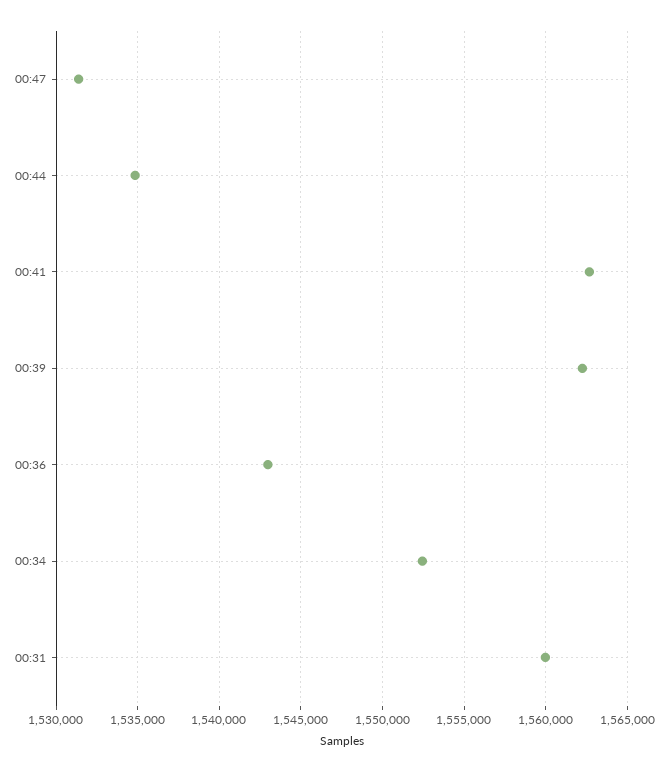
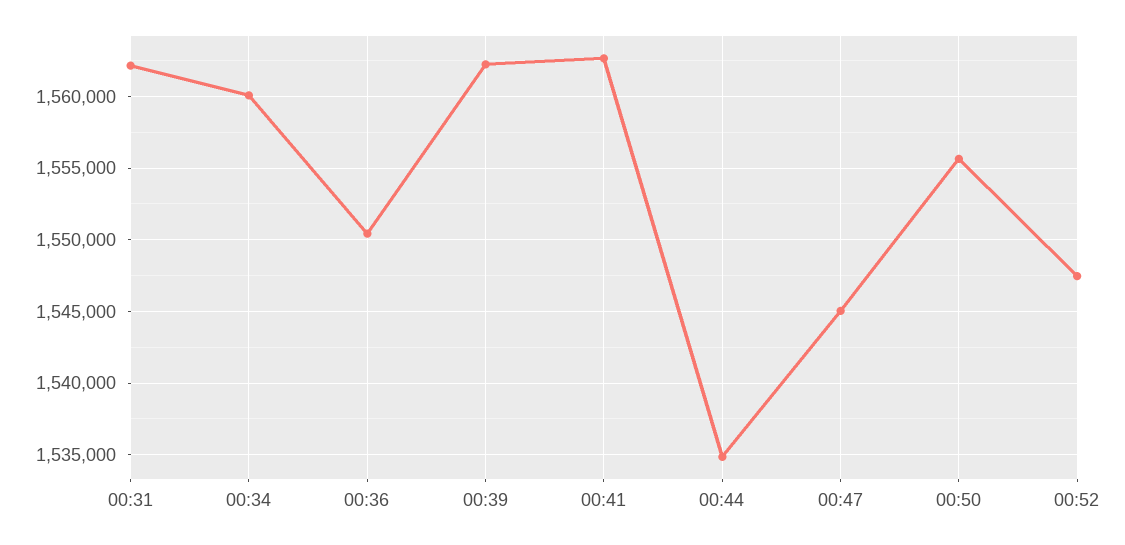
00:47: 1531500 -> 1545000
00:36: 1543000 -> 1550500
00:34: 1552500 -> 1560000
00:31: 1560000 -> 1562000
00:50: none -> 1555500
00:52: none -> 1547500

